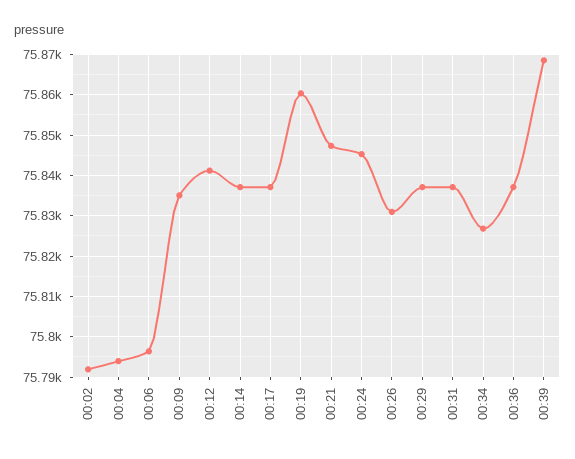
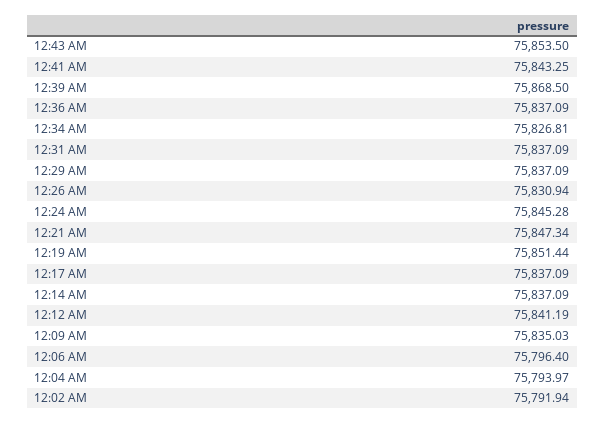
00:19: 75860 -> 75851.44
12:43 AM: none -> 75853.5
12:41 AM: none -> 75843.25

